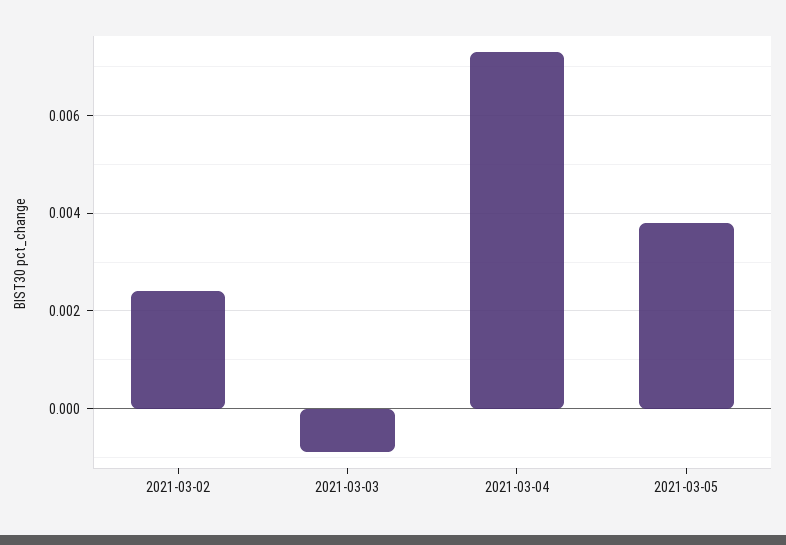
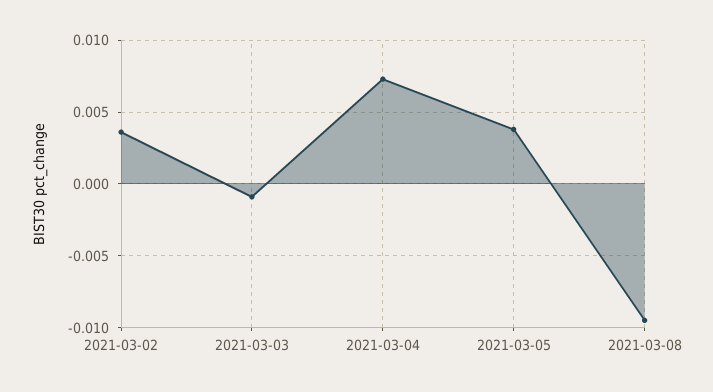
2021-03-02: 0.0025 -> 0.0035
2021-03-08: none -> -0.0095

